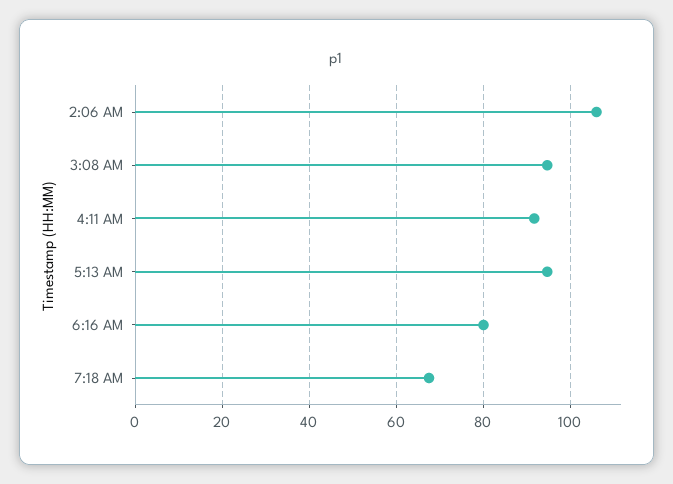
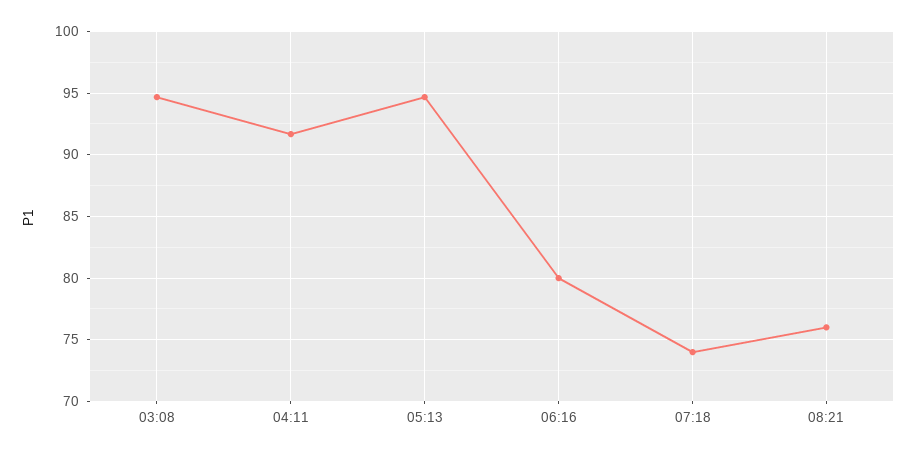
2:06 AM: 106 -> none
7:18 AM: 68 -> 74
08:21: none -> 76

